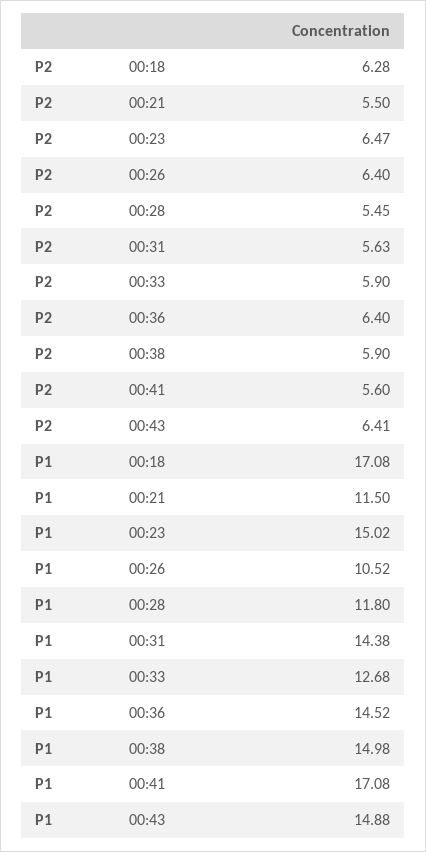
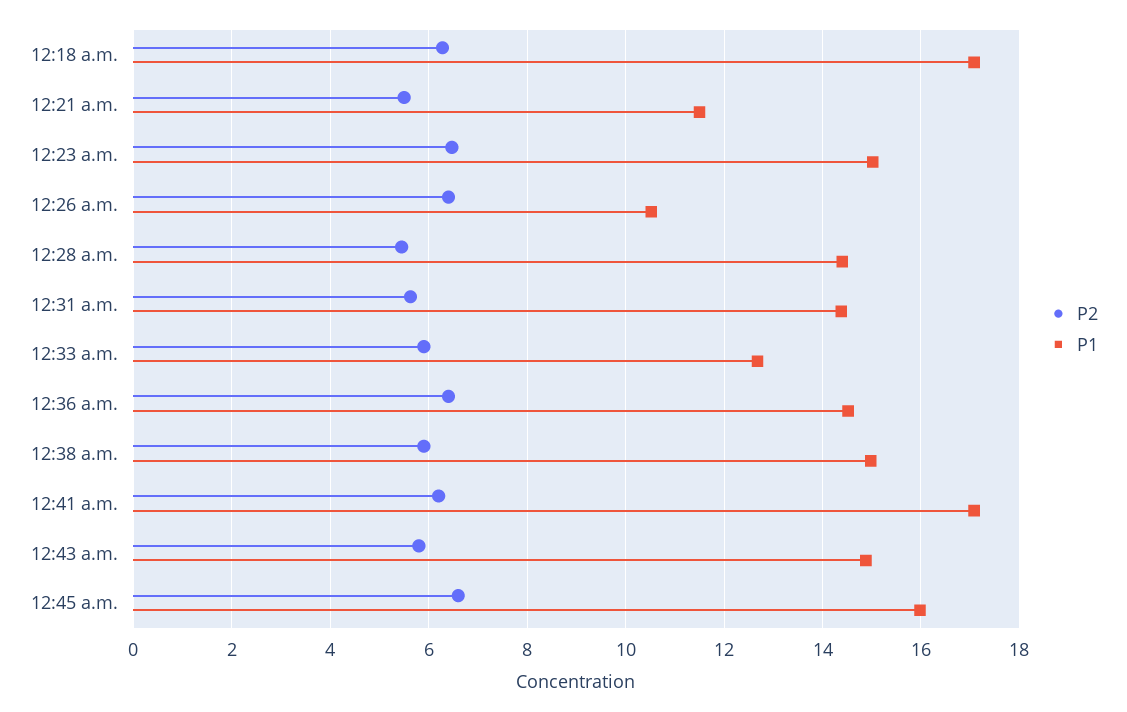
P2, 00:41: 5.6 -> 6.2
P2, 00:43: 6.41 -> 5.8
P1, 00:28: 11.8 -> 14.4
P2, 12:45 a.m.: none -> 6.6
P1, 12:45 a.m.: none -> 16

